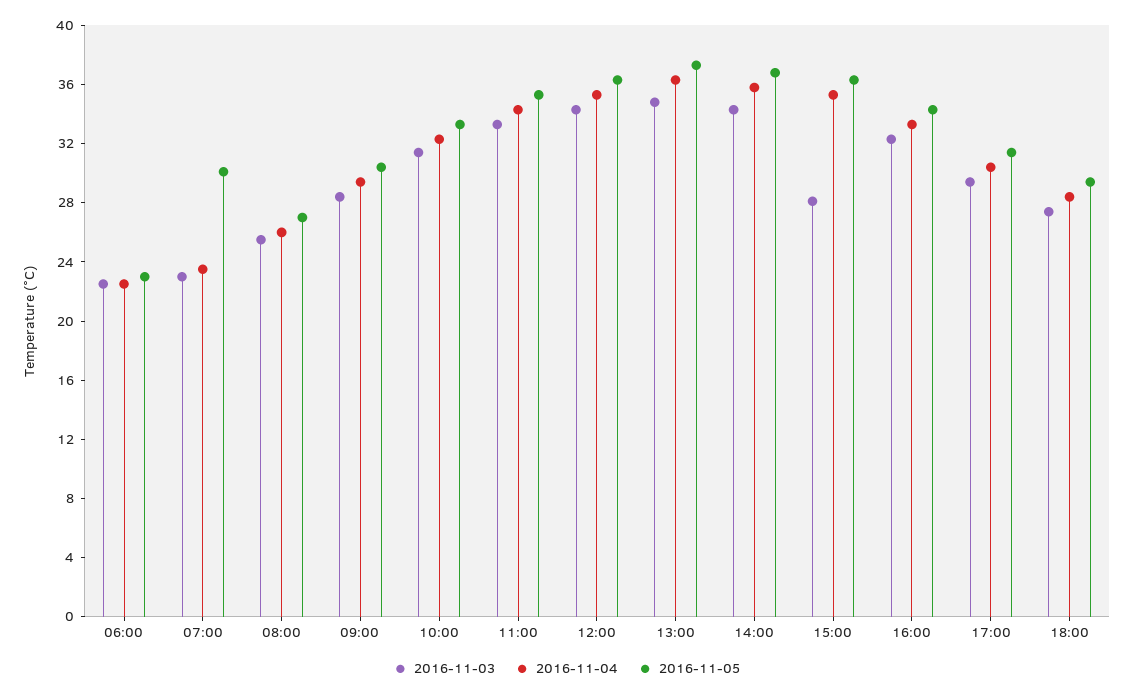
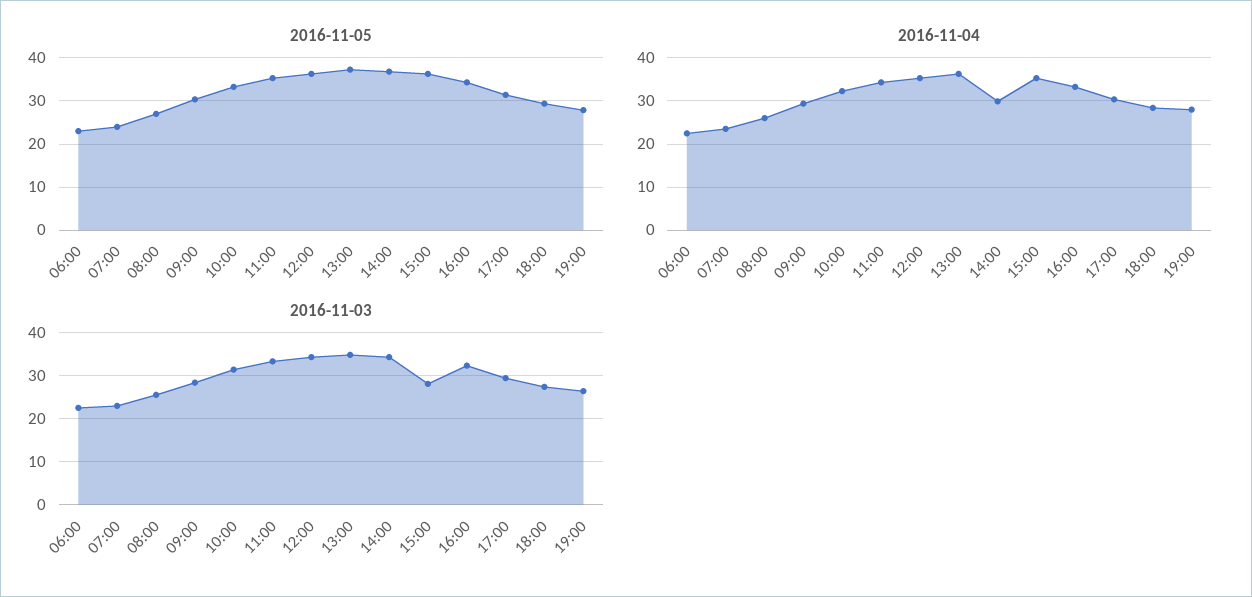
2016-11-05, 07:00: 30 -> 24
2016-11-04, 14:00: 36 -> 30
2016-11-05, 19:00: none -> 28
2016-11-04, 19:00: none -> 28
2016-11-03, 19:00: none -> 26

